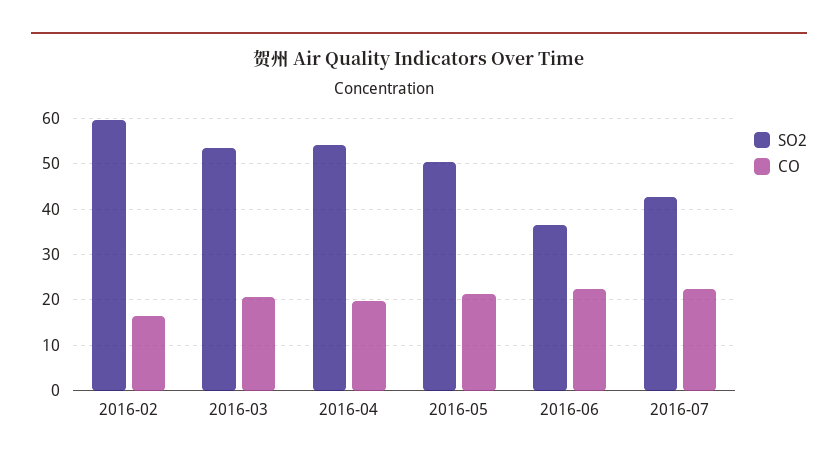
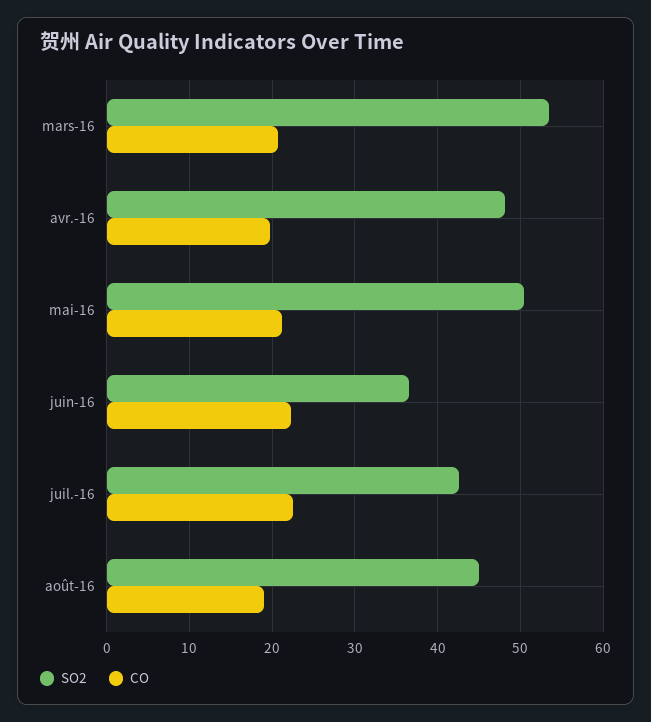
SO2, 2016-02: 60 -> none
CO, 2016-02: 16 -> none
SO2, 2016-04: 54 -> 48
SO2, août-16: none -> 45
CO, août-16: none -> 19

